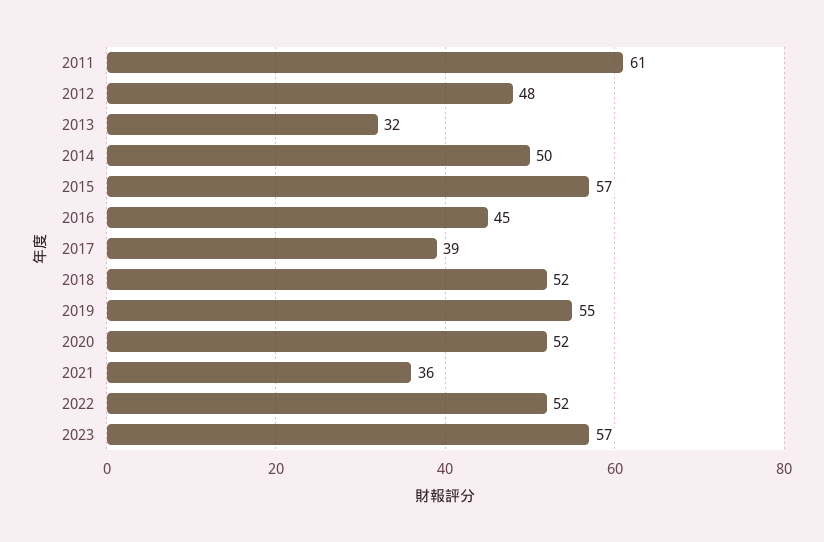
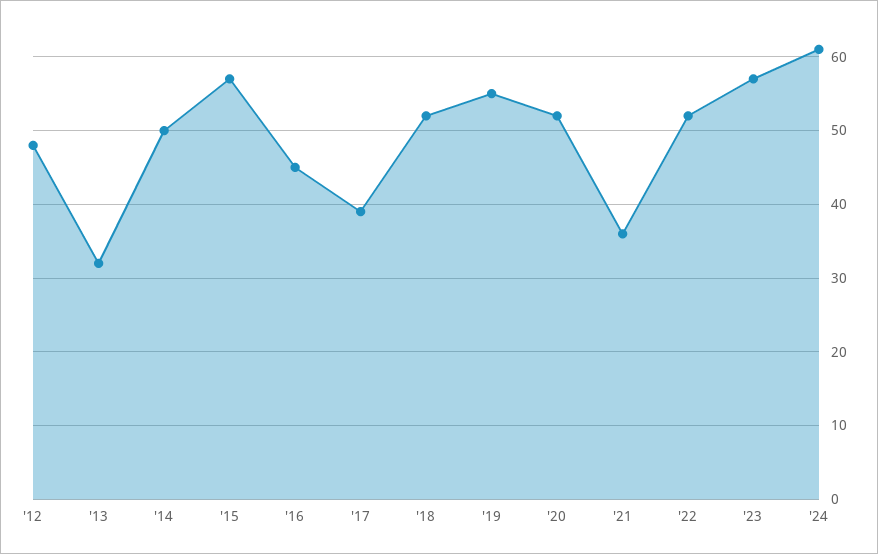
2011: 61 -> none
'24: none -> 61

